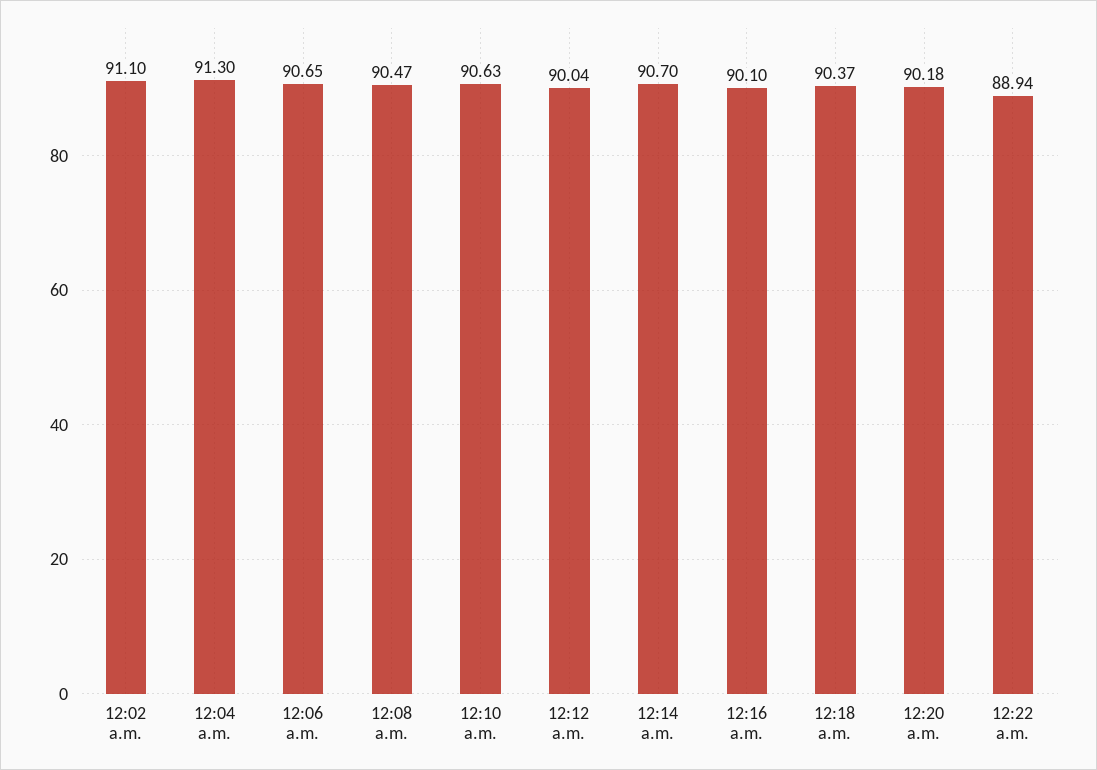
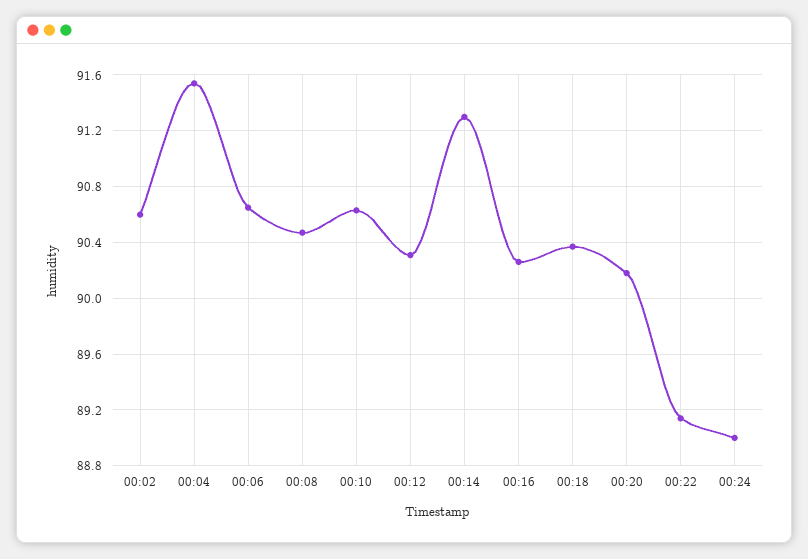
12:02 a.m.: 91.1 -> 90.6
12:04 a.m.: 91.3 -> 91.55
12:12 a.m.: 90.04 -> 90.3
12:14 a.m.: 90.7 -> 91.3
12:16 a.m.: 90.1 -> 90.25
12:22 a.m.: 88.94 -> 89.15
00:24: none -> 89

